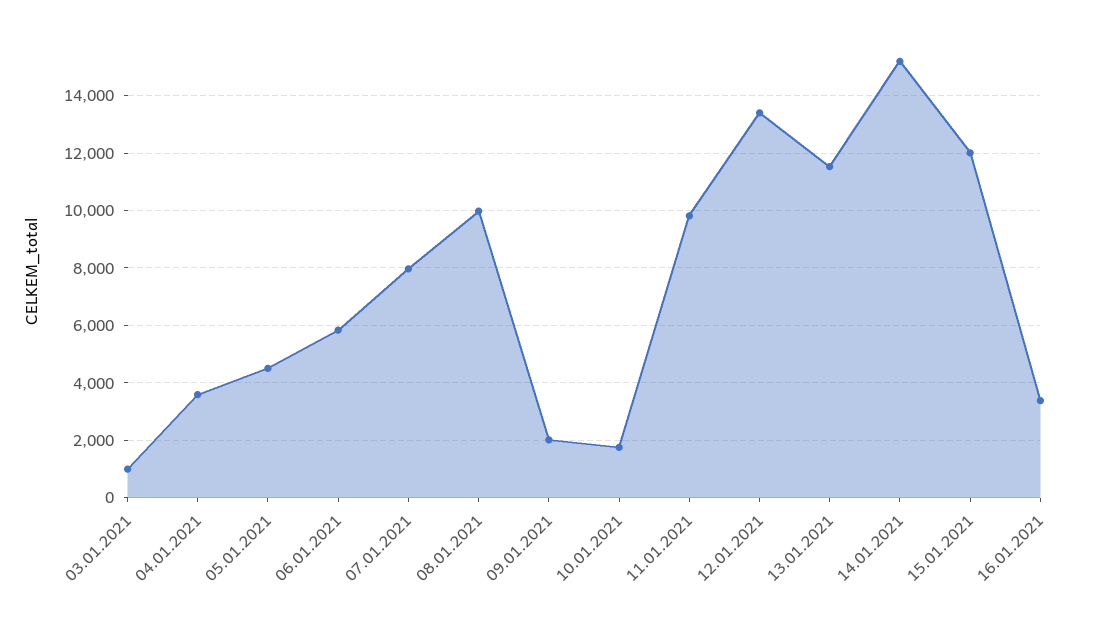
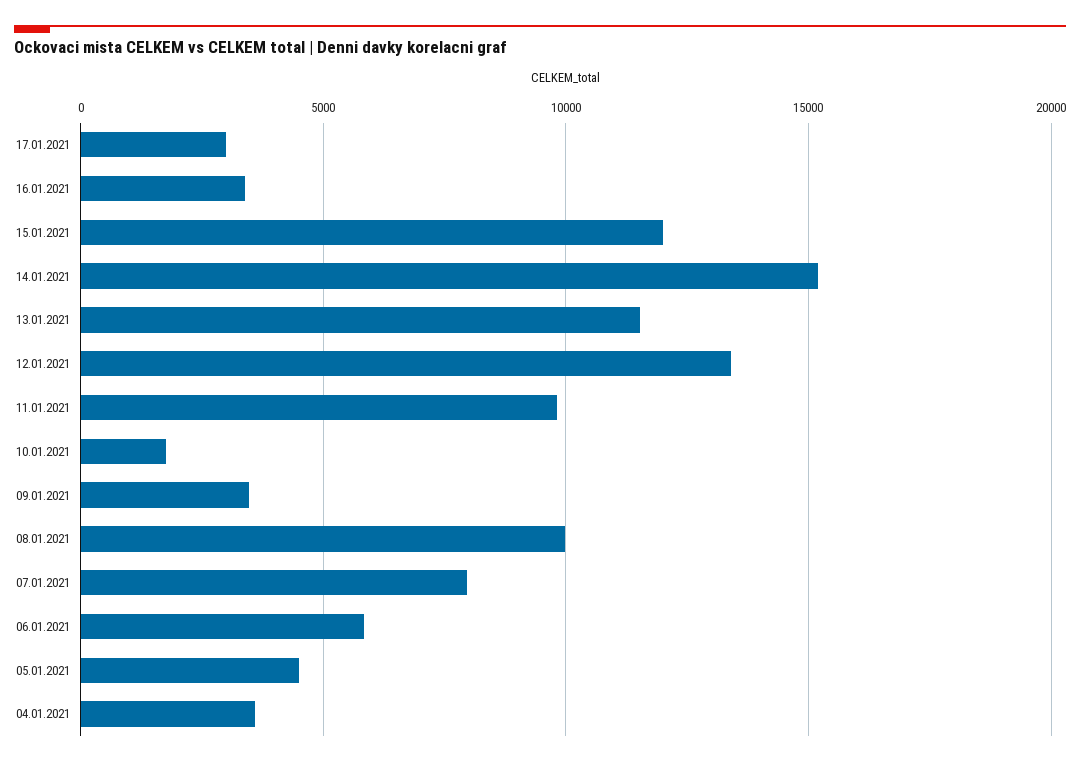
03.01.2021: 1000 -> none
09.01.2021: 2000 -> 3500
17.01.2021: none -> 3000

